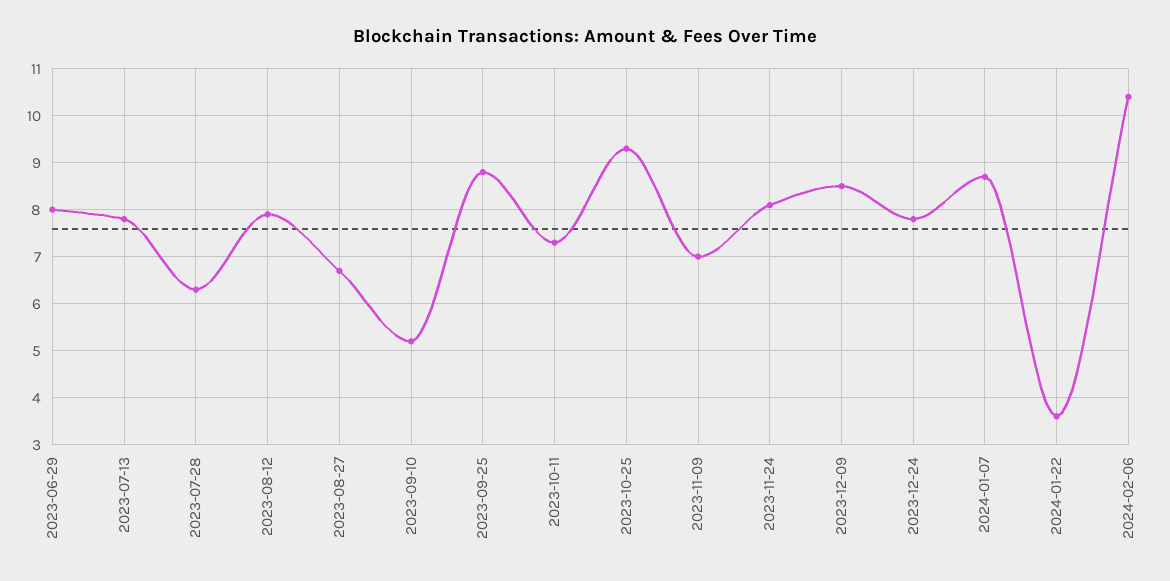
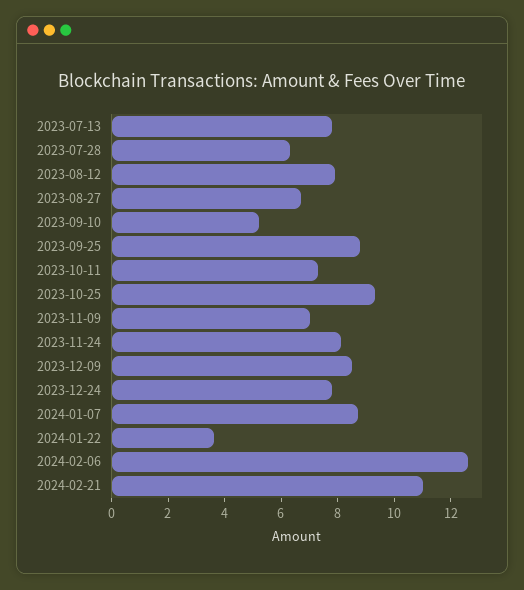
2023-06-29: 8 -> none
2024-02-06: 10.5 -> 12.5
2024-02-21: none -> 11

